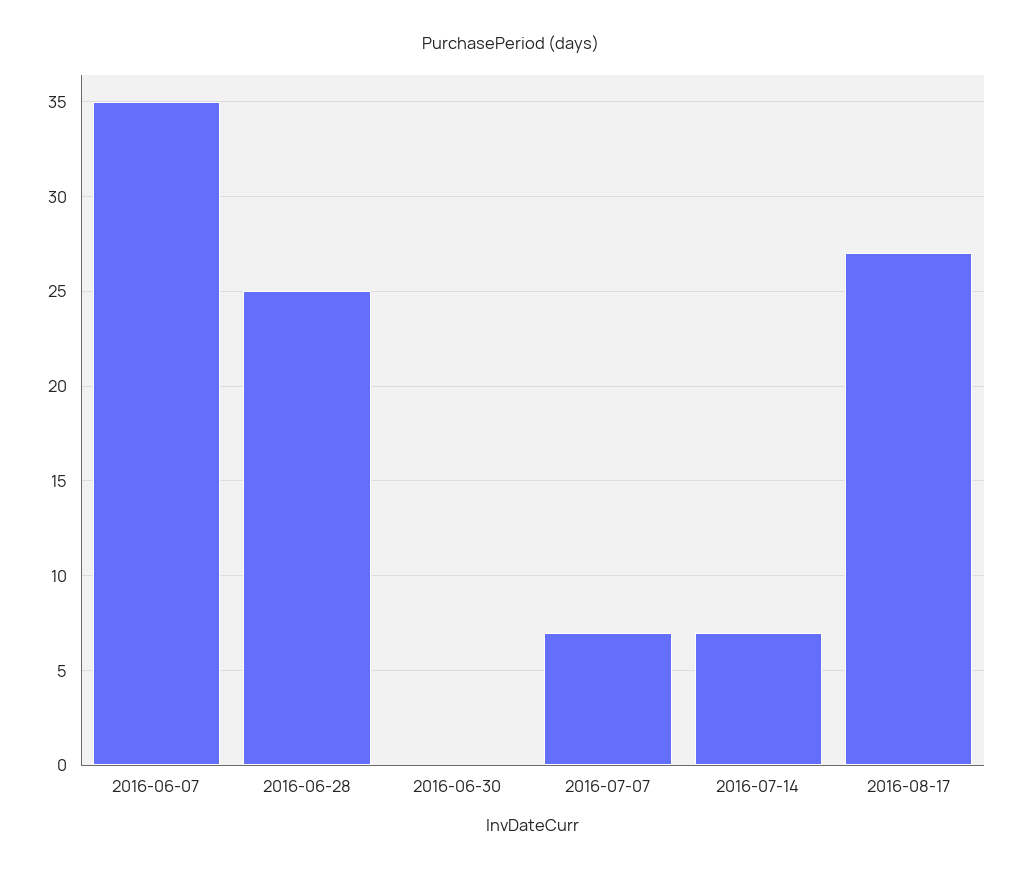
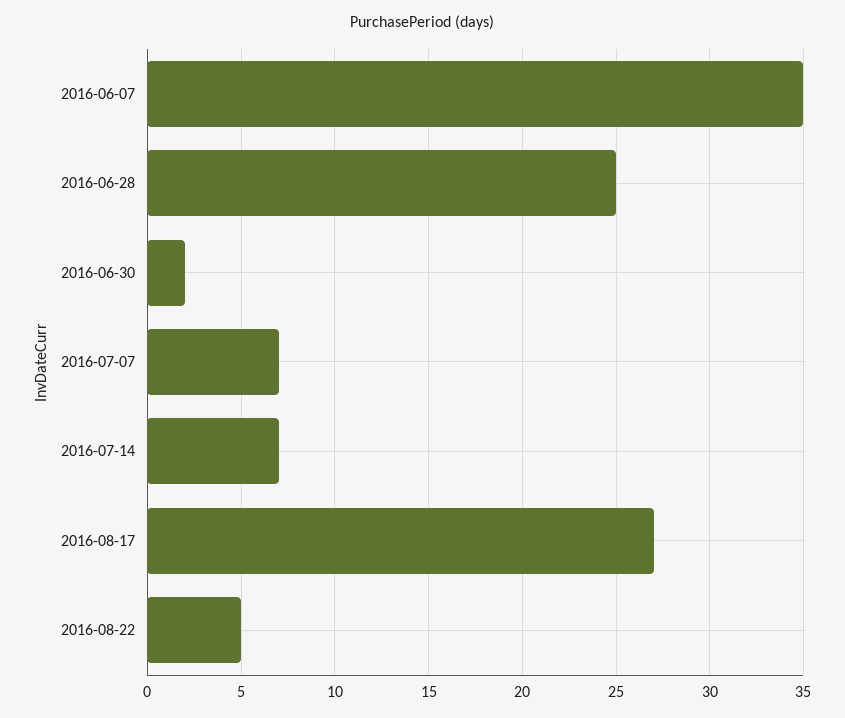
2016-06-30: 0 -> 2
2016-08-22: none -> 5

